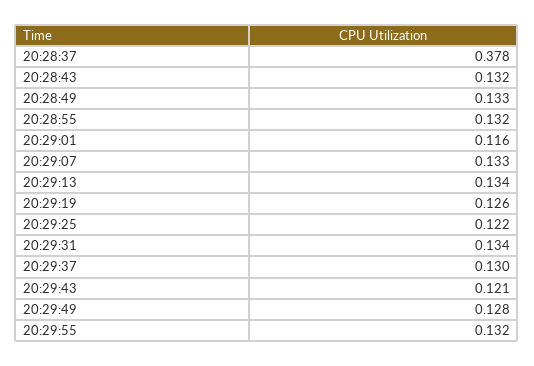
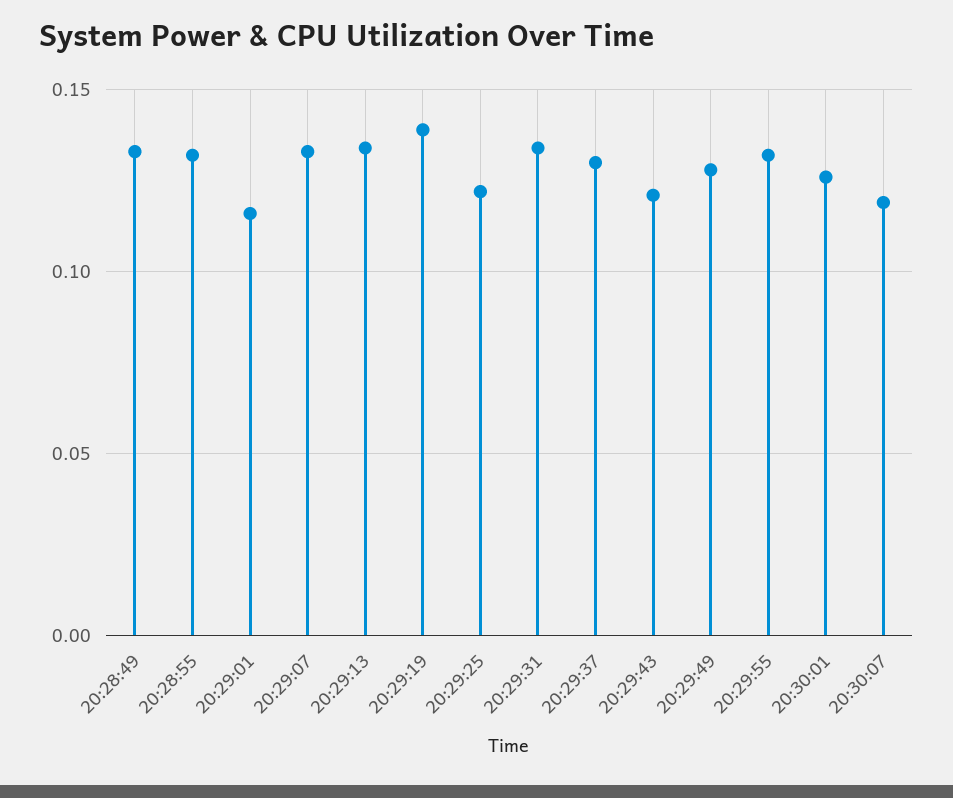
20:28:37: 0.378 -> none
20:28:43: 0.132 -> none
20:29:19: 0.126 -> 0.14
20:30:01: none -> 0.125
20:30:07: none -> 0.12

